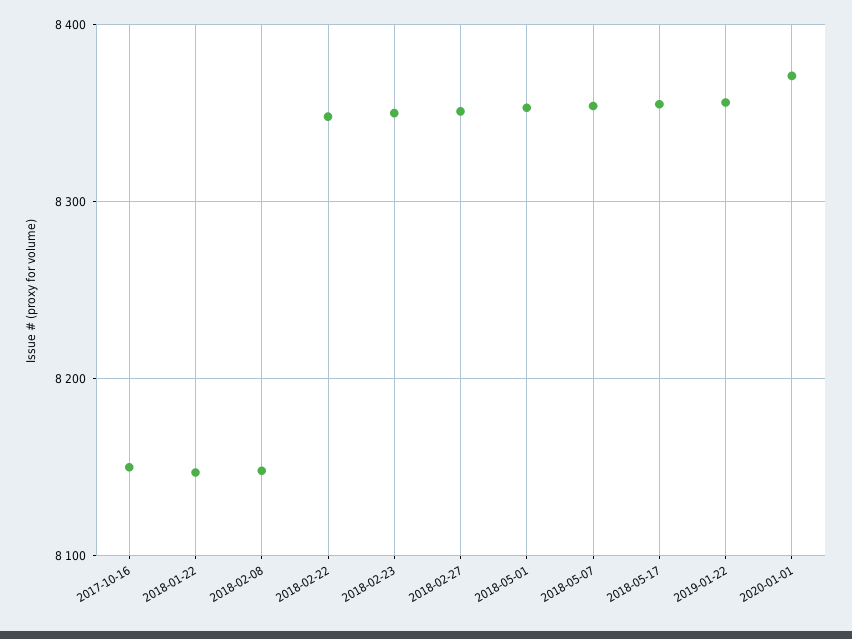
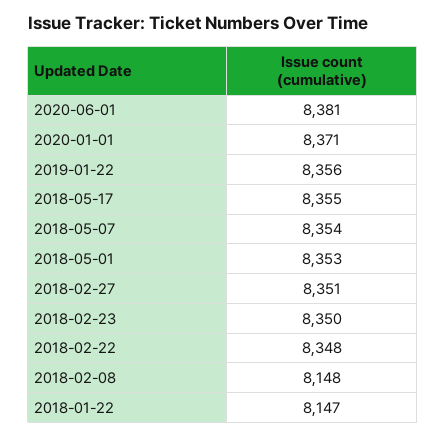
2017-10-16: 8150 -> none
2020-06-01: none -> 8381

